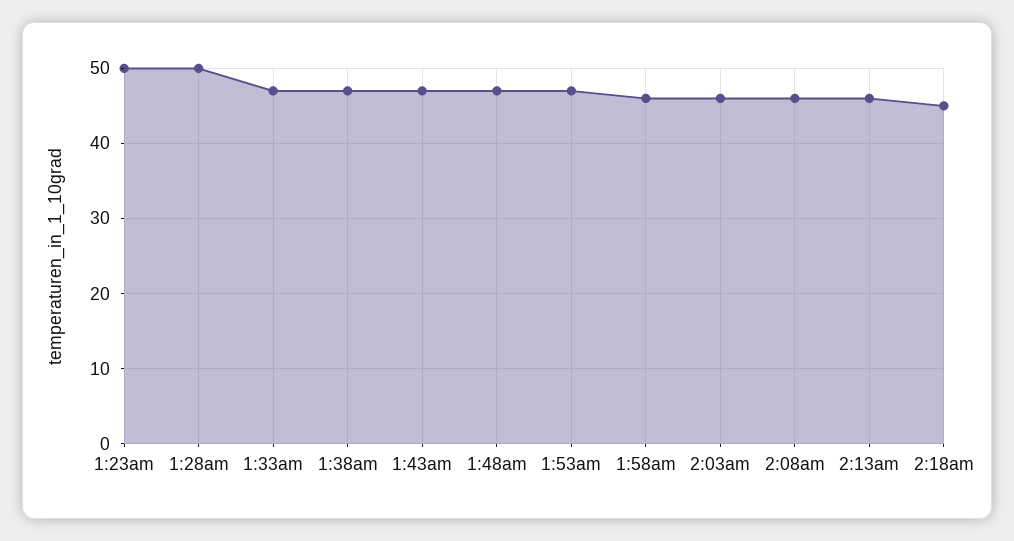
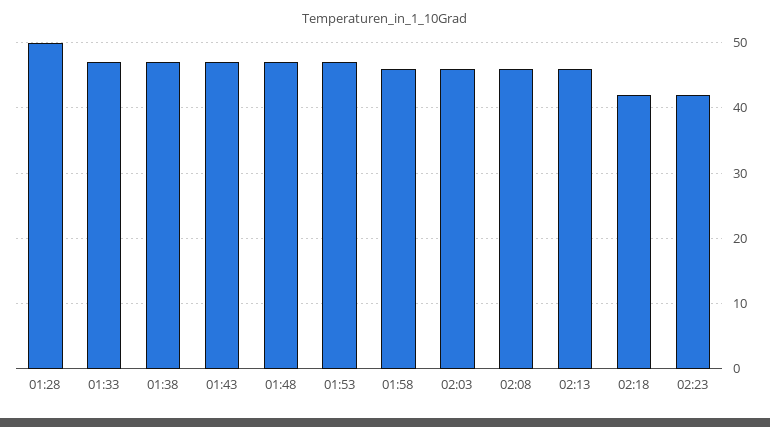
1:23am: 50 -> none
2:18am: 45 -> 42
02:23: none -> 42

